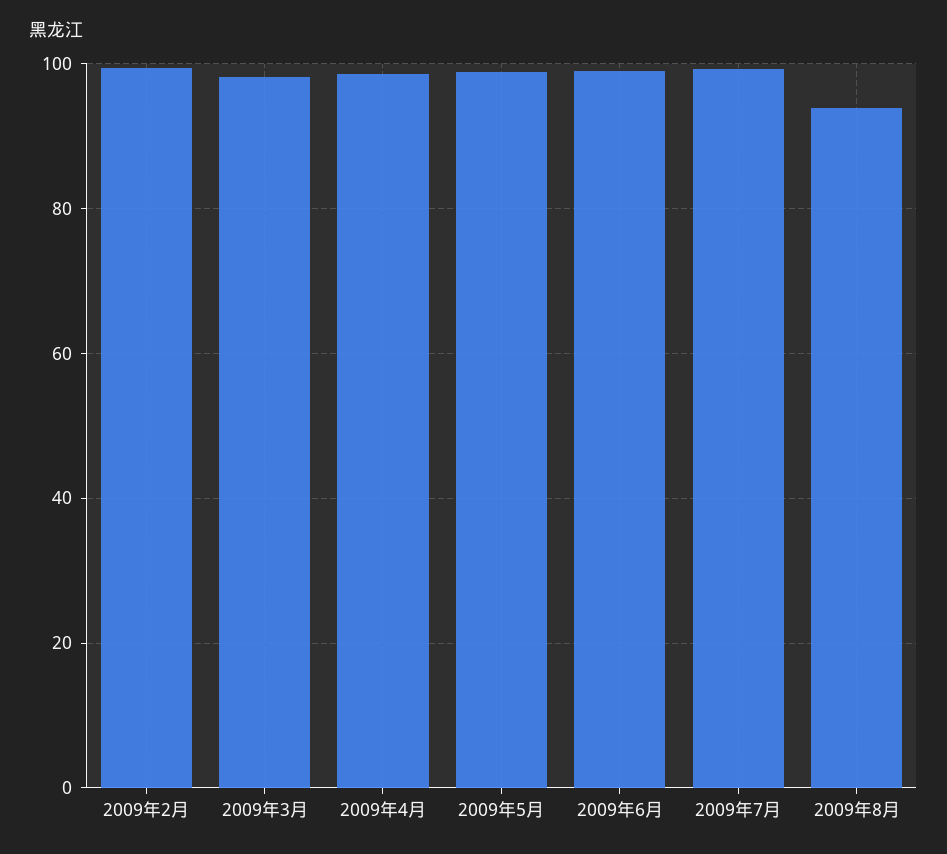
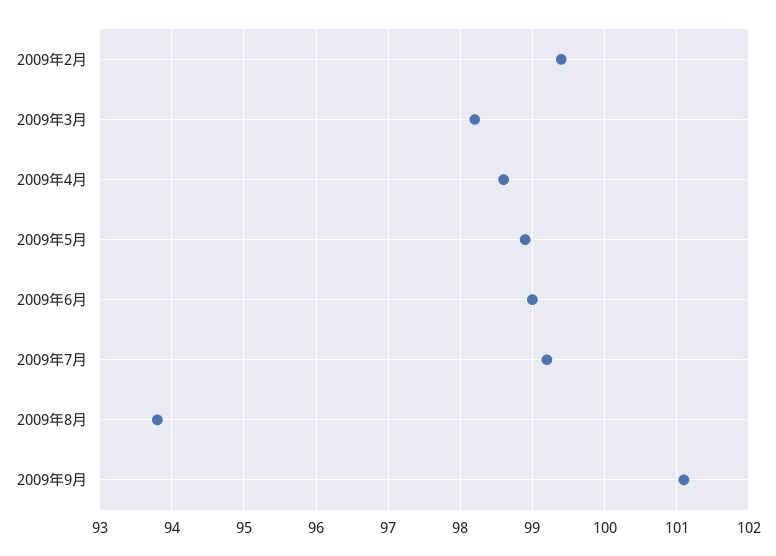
2009年9月: none -> 101.1

